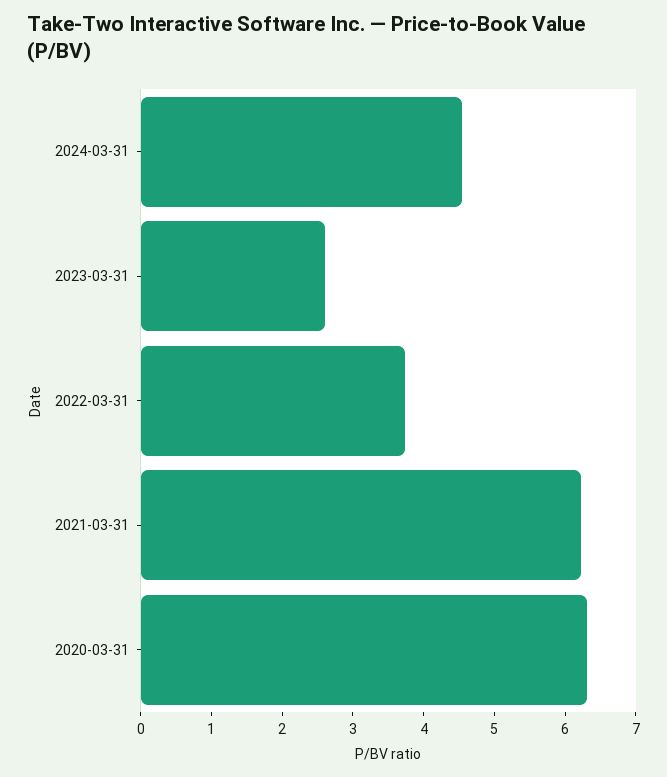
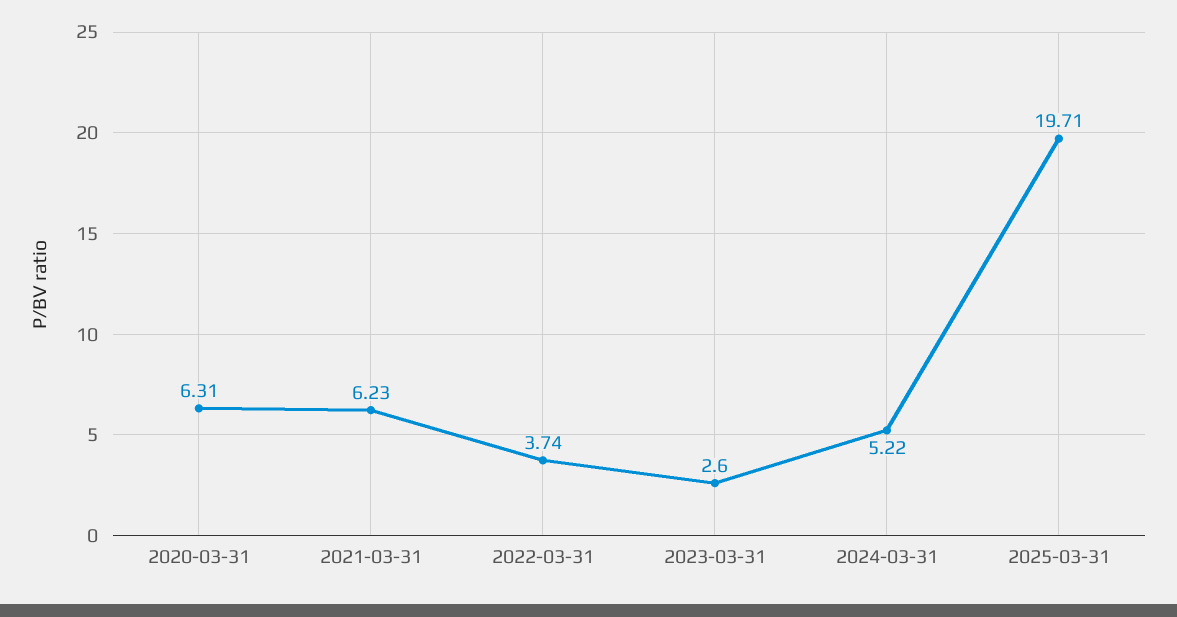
2024-03-31: 4.6 -> 5.22
2025-03-31: none -> 19.71

